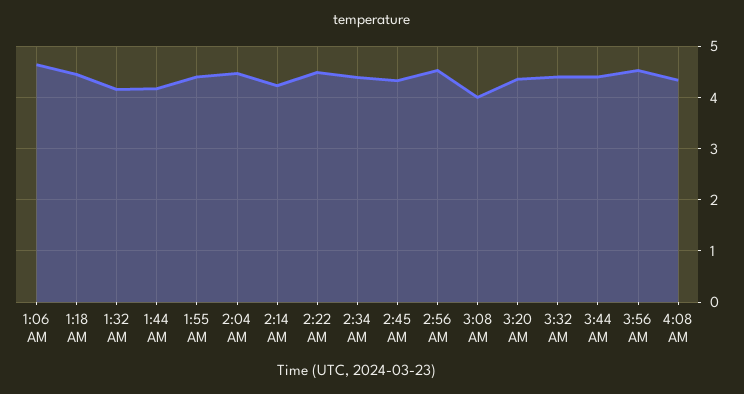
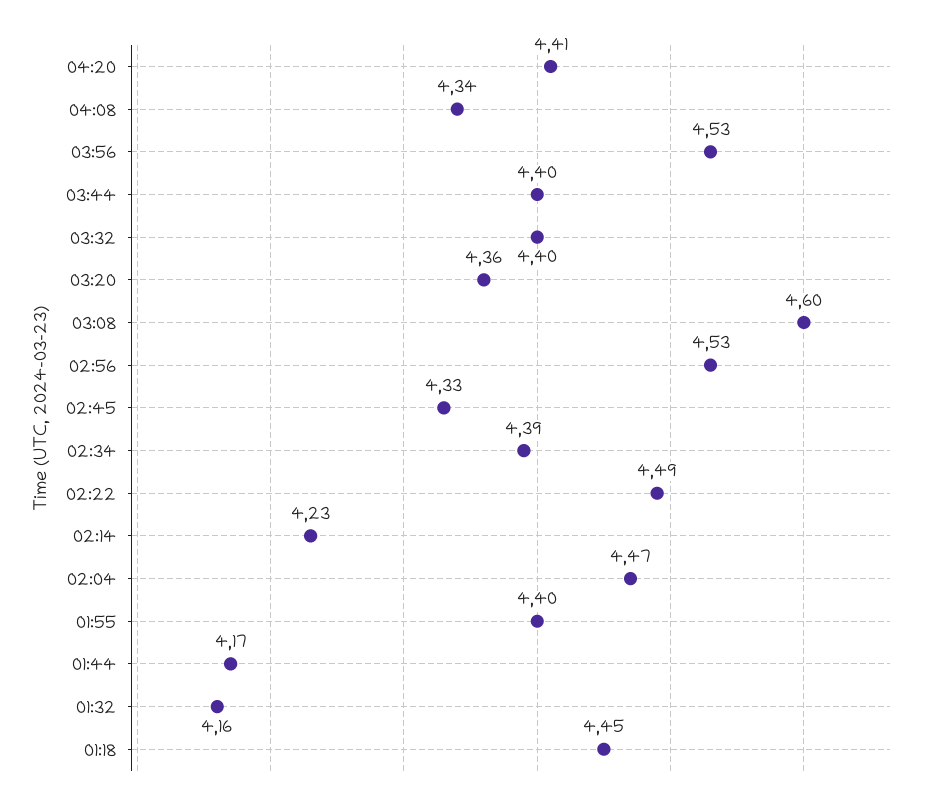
1:06 AM: 4.6 -> none
3:08 AM: 4 -> 4.6
04:20: none -> 4.41

